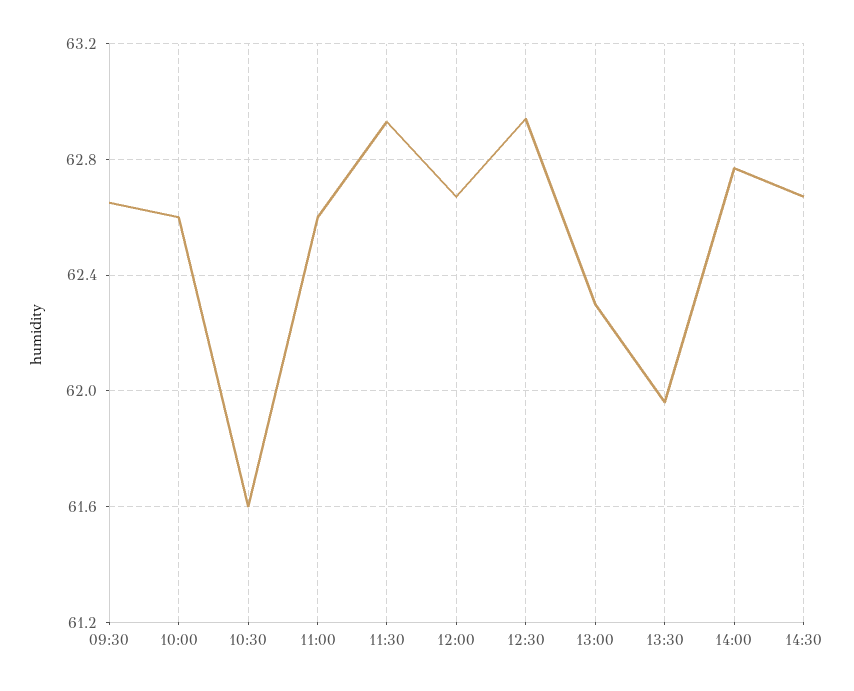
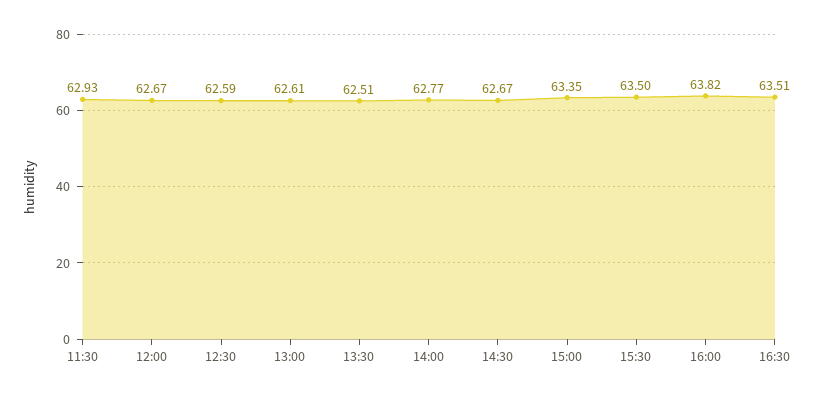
09:30: 62.65 -> none
10:00: 62.6 -> none
10:30: 61.6 -> none
11:00: 62.6 -> none
12:30: 62.95 -> 62.59
13:00: 62.3 -> 62.61
13:30: 61.95 -> 62.51
15:00: none -> 63.35
15:30: none -> 63.5
16:00: none -> 63.82
16:30: none -> 63.51

